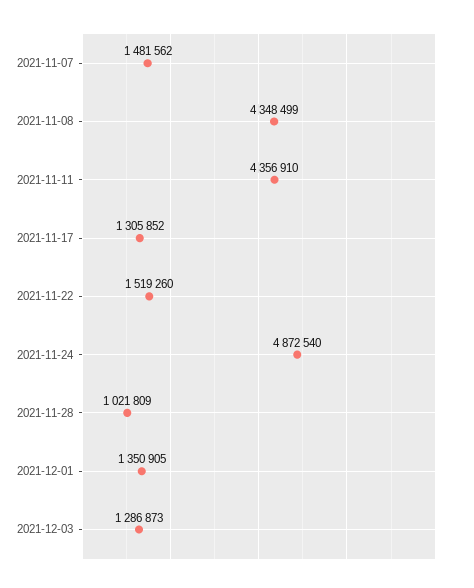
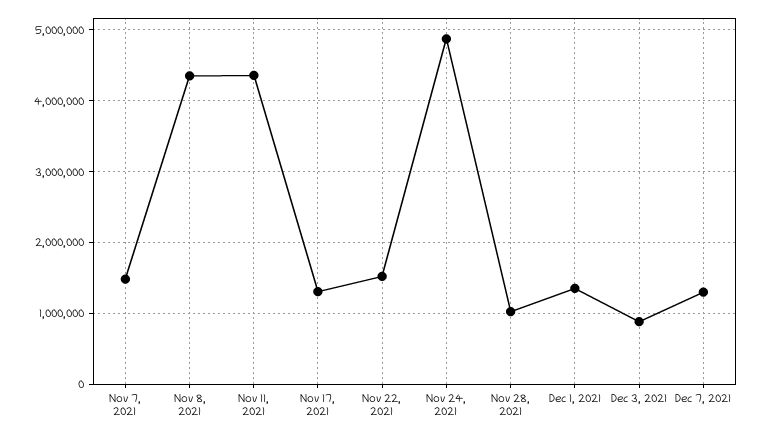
2021-12-03: 1286873 -> 900000
Dec 7, 2021: none -> 1300000

